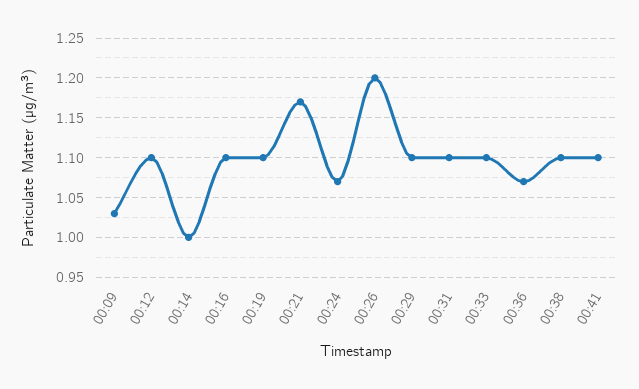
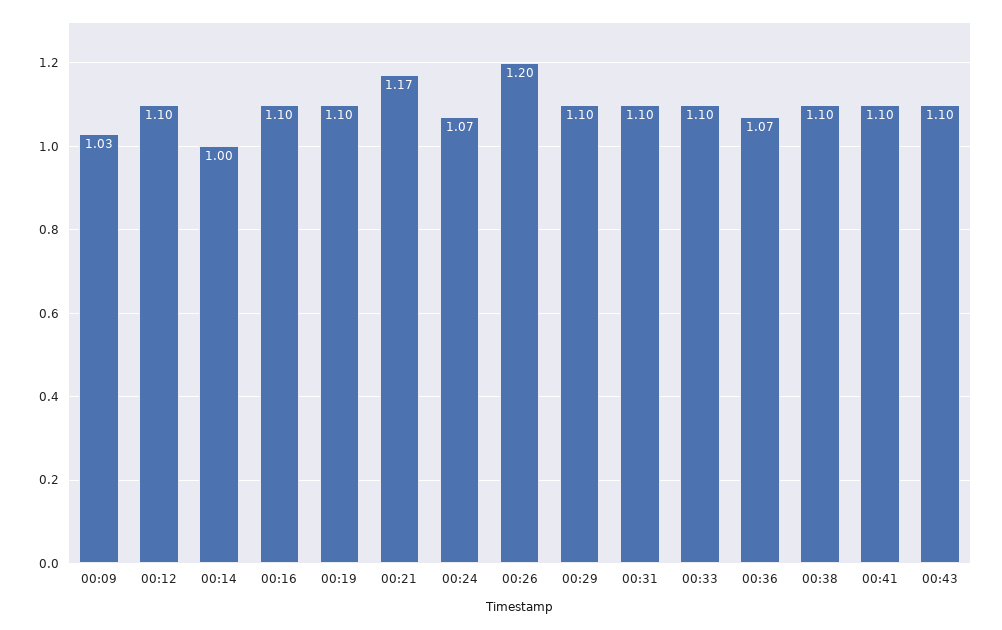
00:43: none -> 1.1

